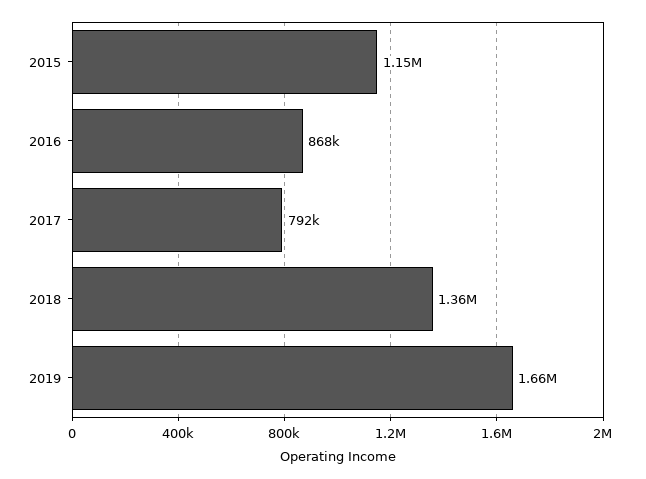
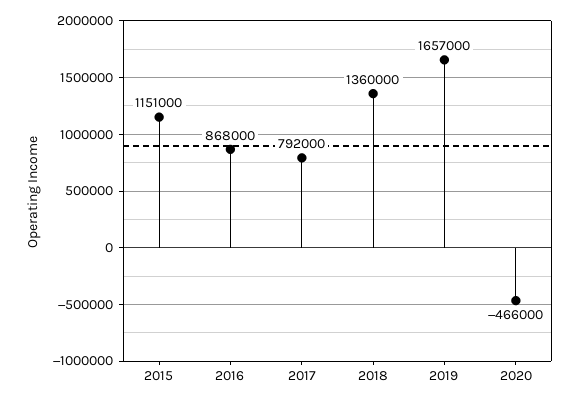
2020: none -> -466000

